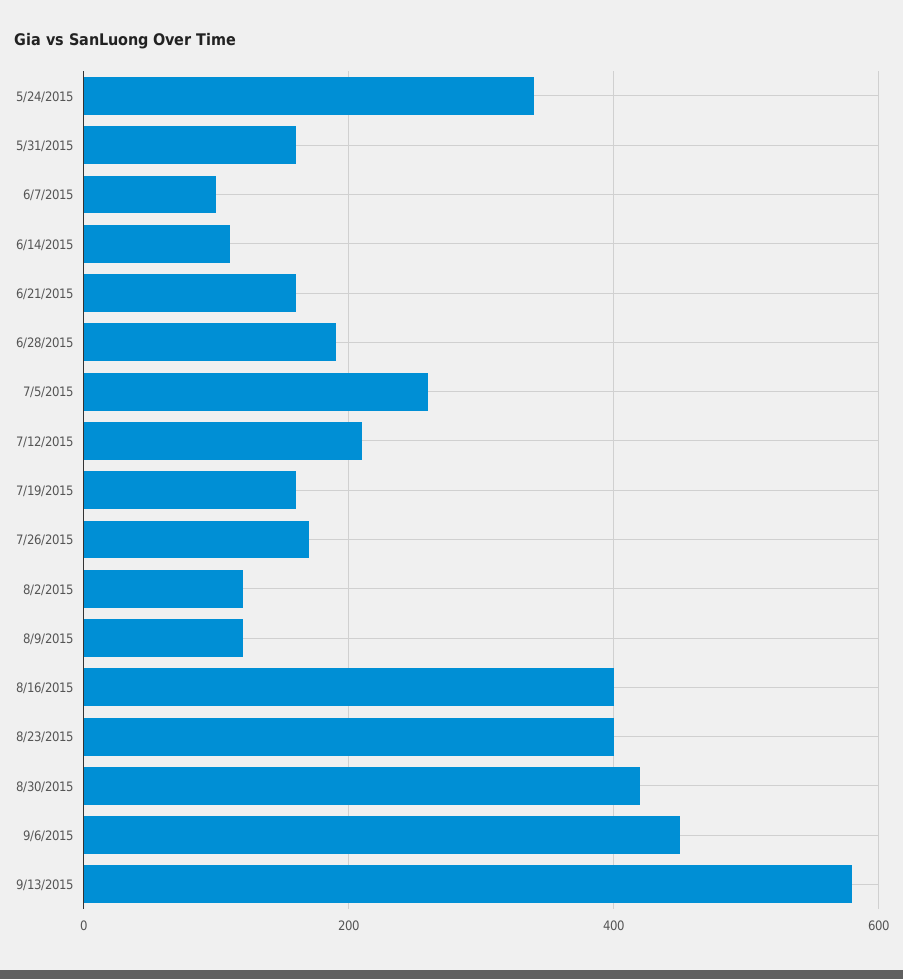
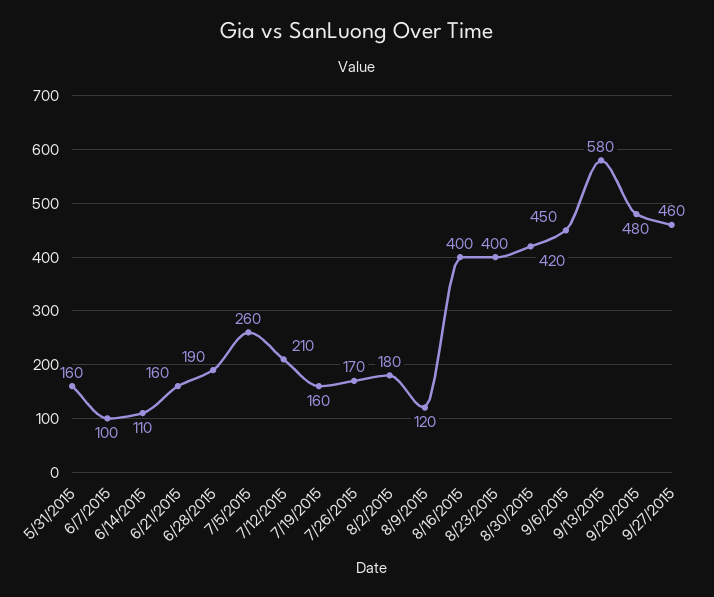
5/24/2015: 340 -> none
8/2/2015: 120 -> 180
9/20/2015: none -> 480
9/27/2015: none -> 460

